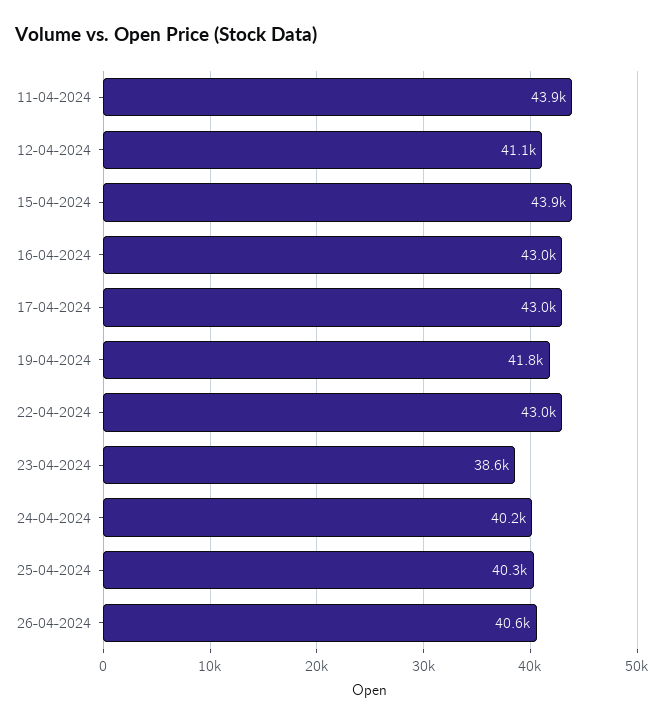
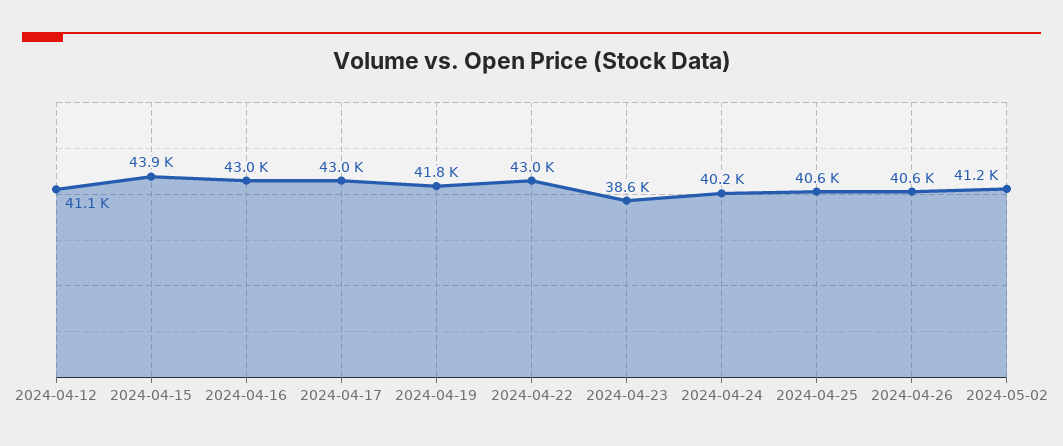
11-04-2024: 43900 -> none
25-04-2024: 40300 -> 40600
2024-05-02: none -> 41200

